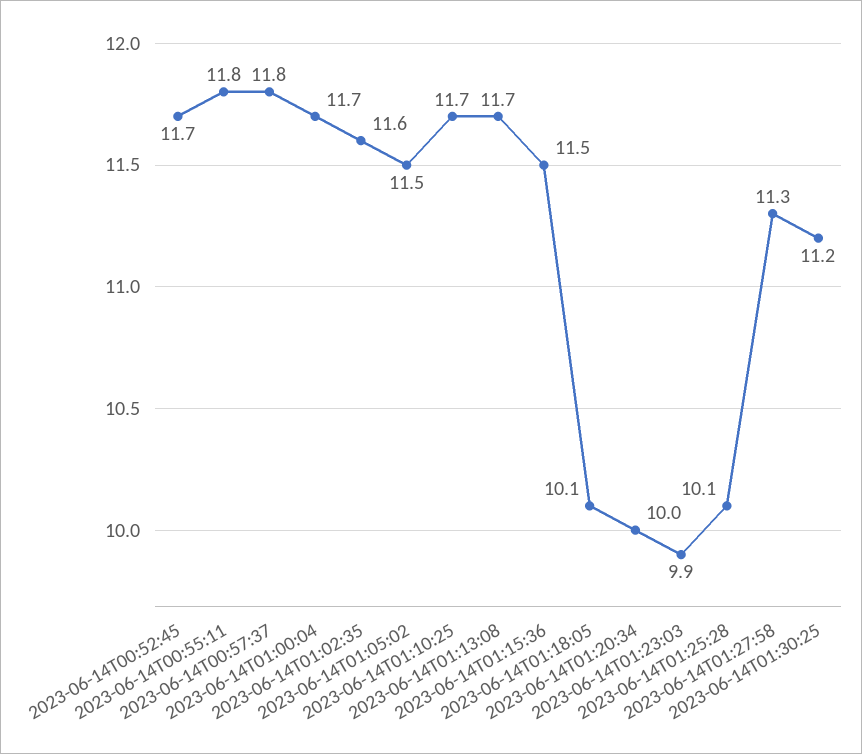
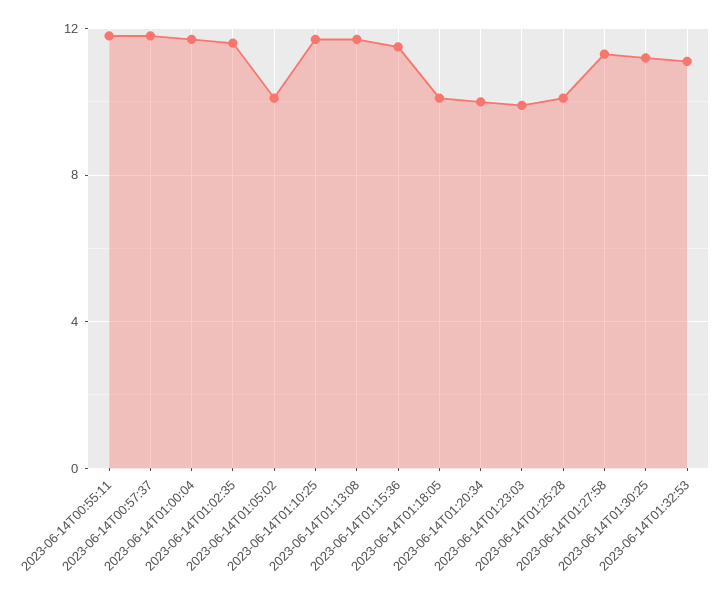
2023-06-14T00:52:45: 11.7 -> none
2023-06-14T01:05:02: 11.5 -> 10
2023-06-14T01:32:53: none -> 11

